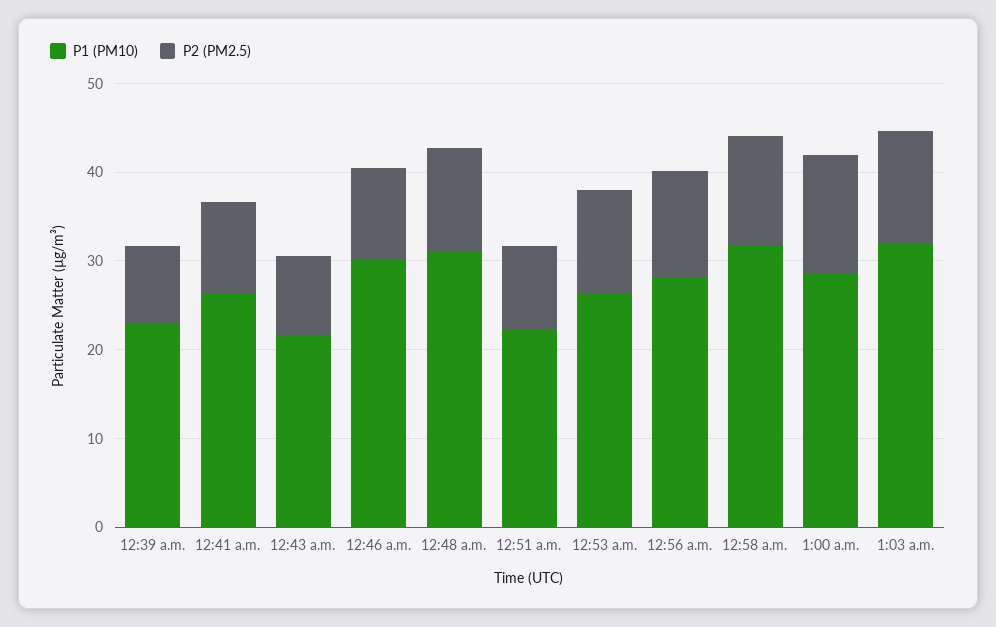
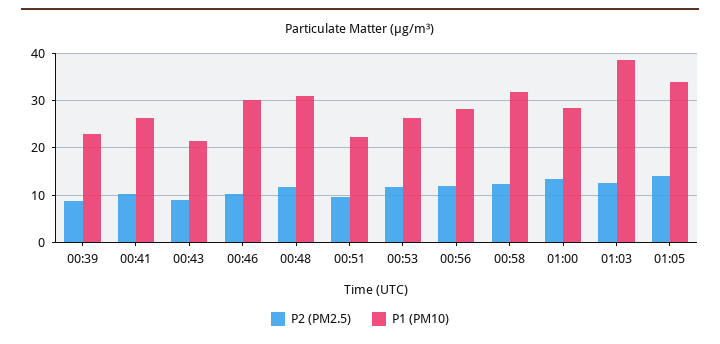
P1 (PM10), 1:03 a.m.: 32 -> 38
P2 (PM2.5), 01:05: none -> 14
P1 (PM10), 01:05: none -> 34

